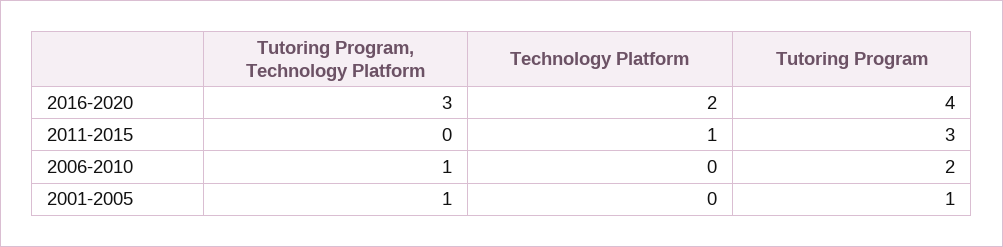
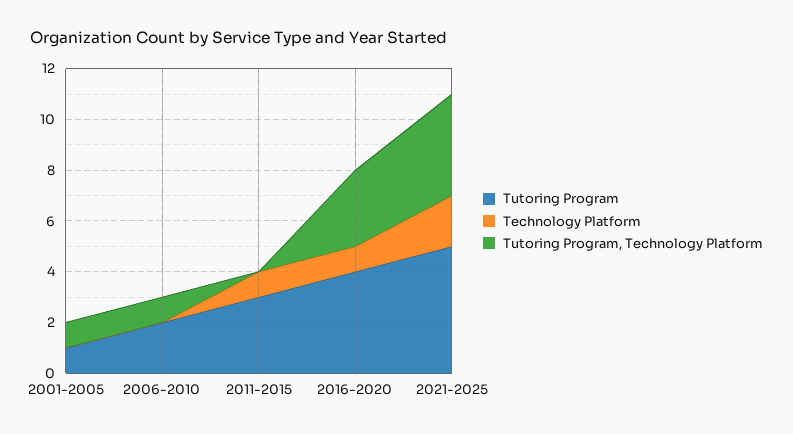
Technology Platform, 2016-2020: 2 -> 1
Tutoring Program, 2021-2025: none -> 5
Technology Platform, 2021-2025: none -> 2
Tutoring Program, Technology Platform, 2021-2025: none -> 4

